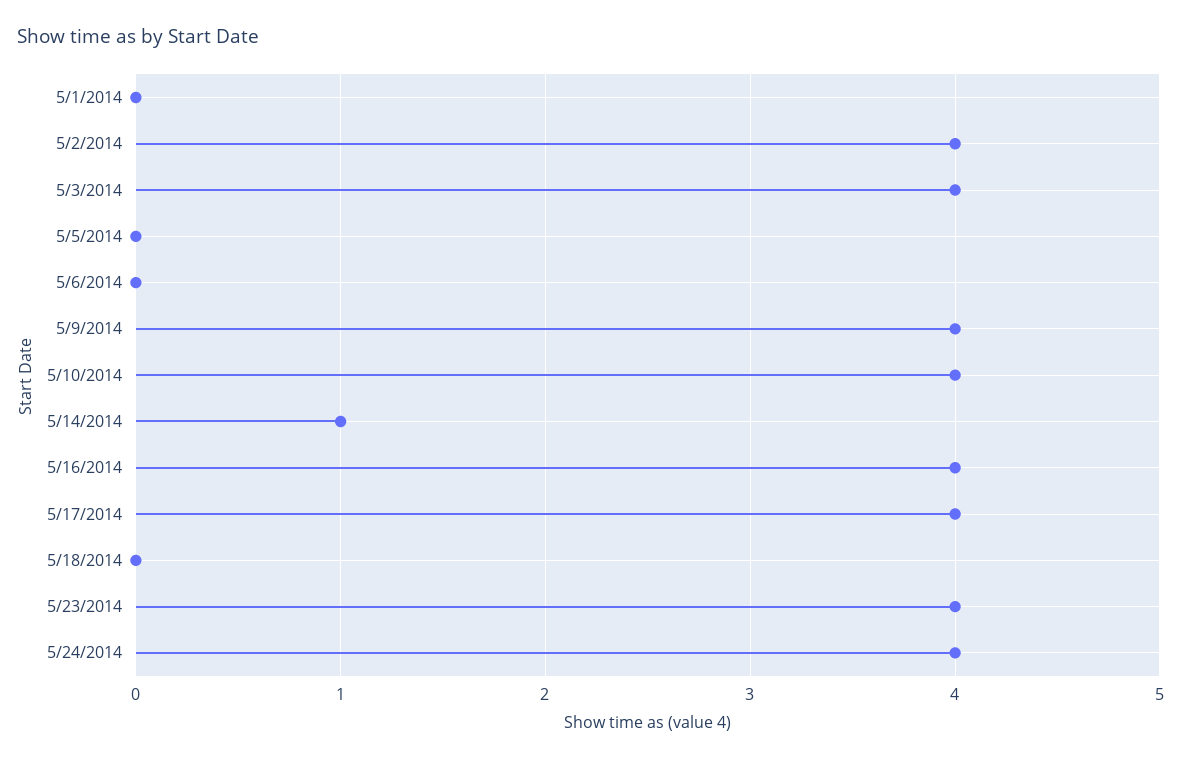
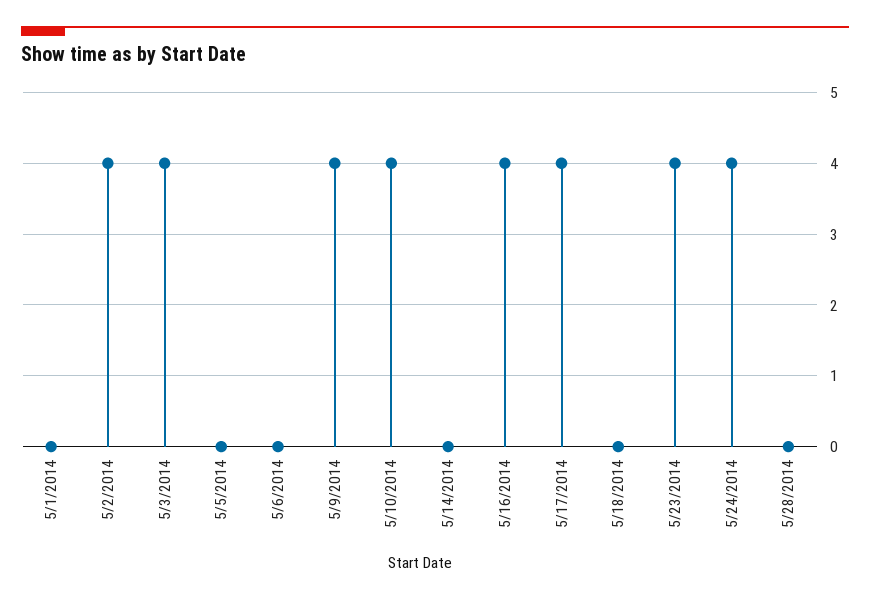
5/14/2014: 1 -> 0
5/28/2014: none -> 0

